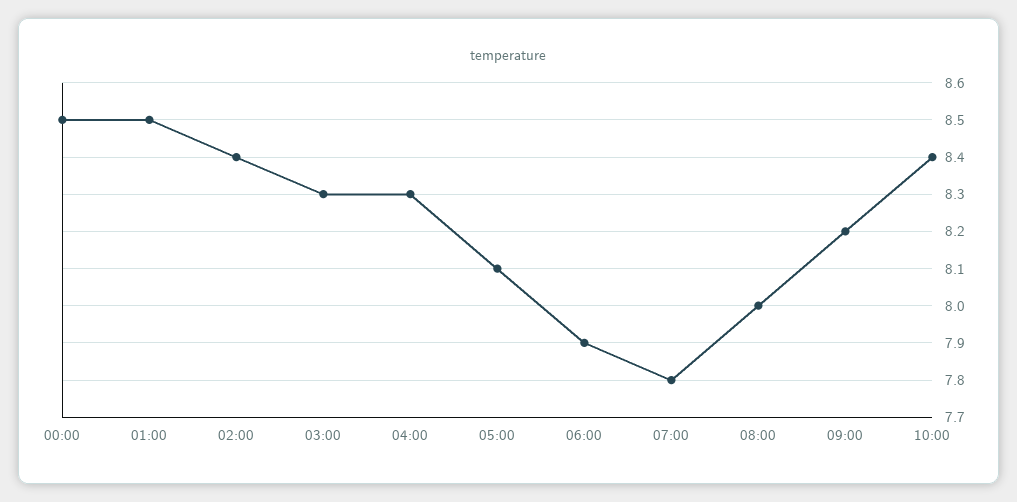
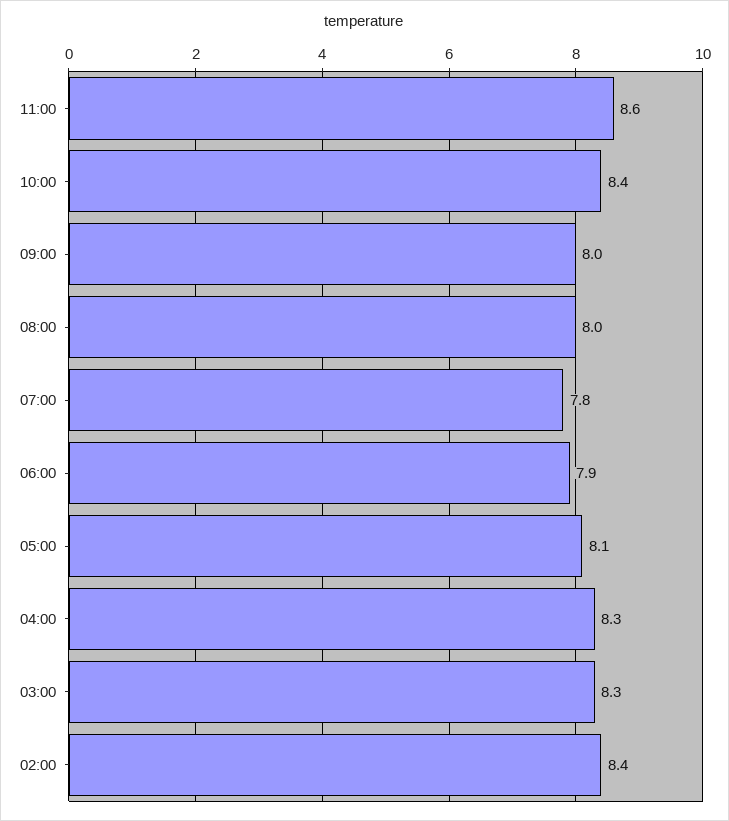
00:00: 8.5 -> none
01:00: 8.5 -> none
09:00: 8.2 -> 8
11:00: none -> 8.6

